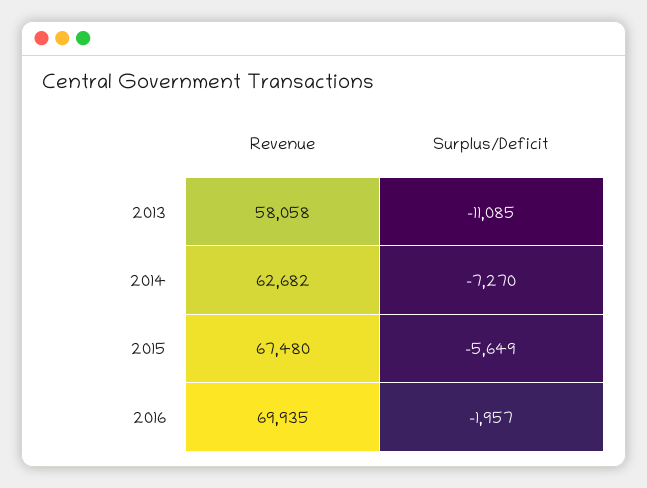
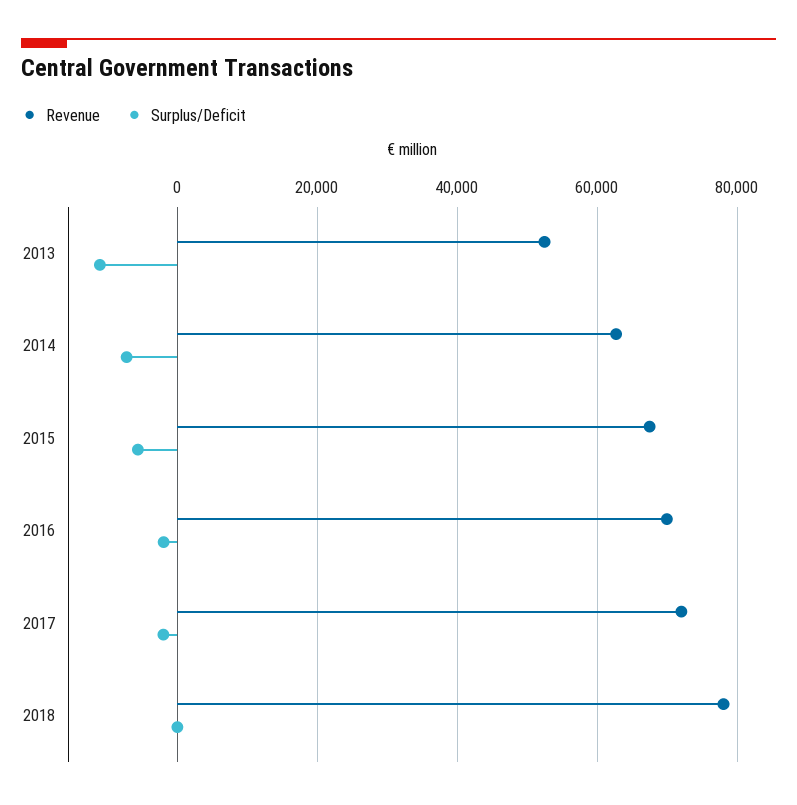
Revenue, 2013: 58058 -> 52000
Revenue, 2017: none -> 72000
Surplus/Deficit, 2017: none -> -2000
Revenue, 2018: none -> 78000
Surplus/Deficit, 2018: none -> 0

